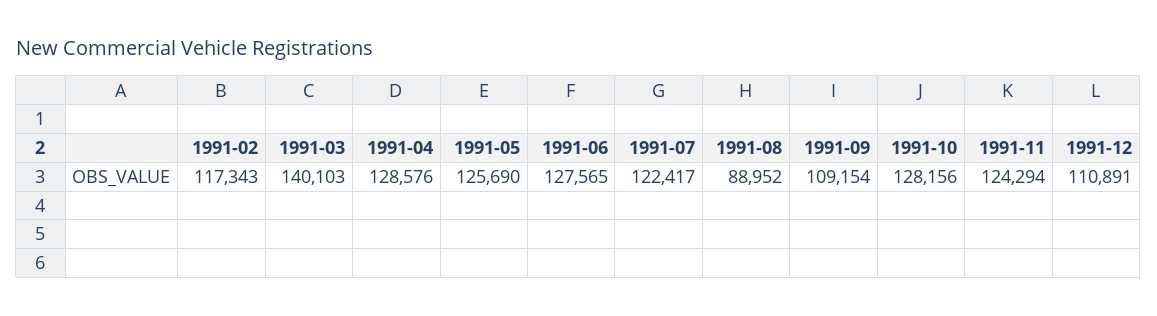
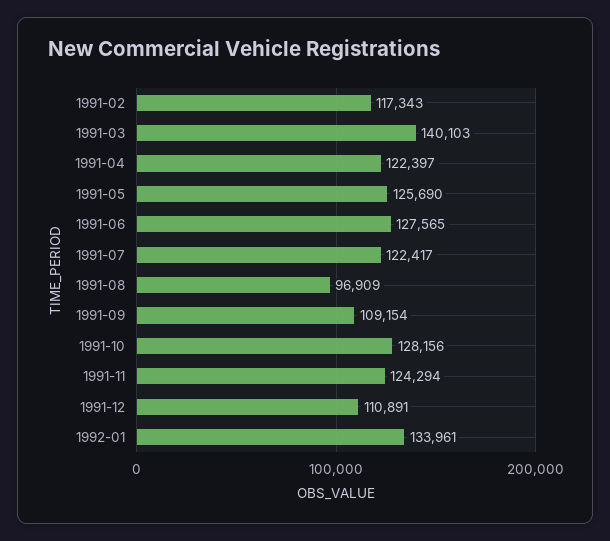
1991-04: 128576 -> 122397
1991-08: 88952 -> 96909
1992-01: none -> 133961

